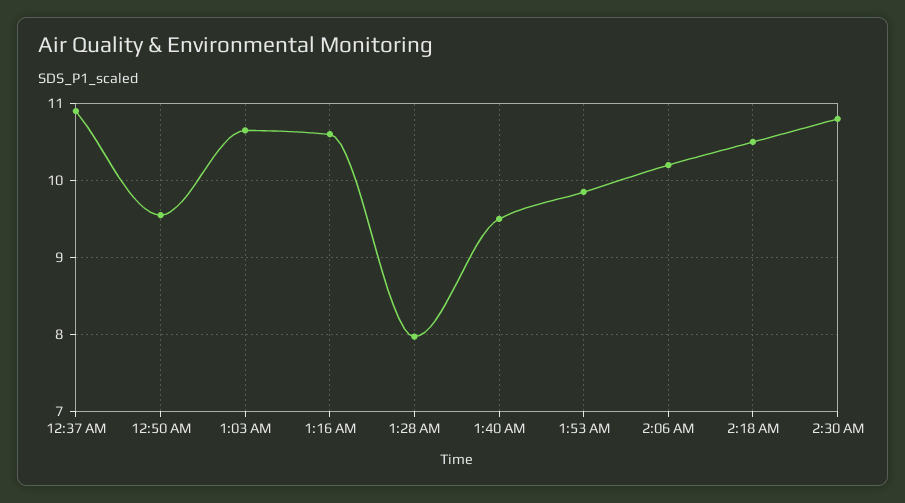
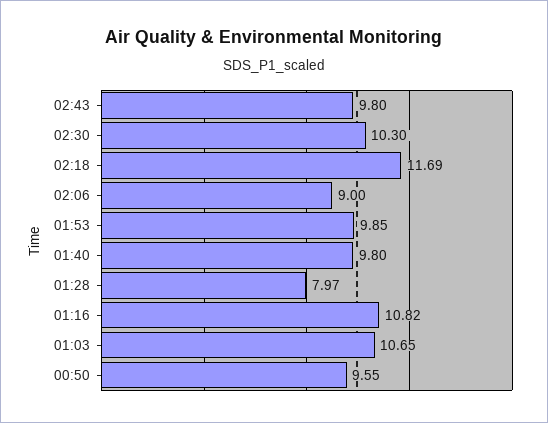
12:37 AM: 10.9 -> none
1:16 AM: 10.6 -> 10.82
1:40 AM: 9.5 -> 9.8
2:06 AM: 10.2 -> 9
2:18 AM: 10.5 -> 11.69
2:30 AM: 10.8 -> 10.3
02:43: none -> 9.8

